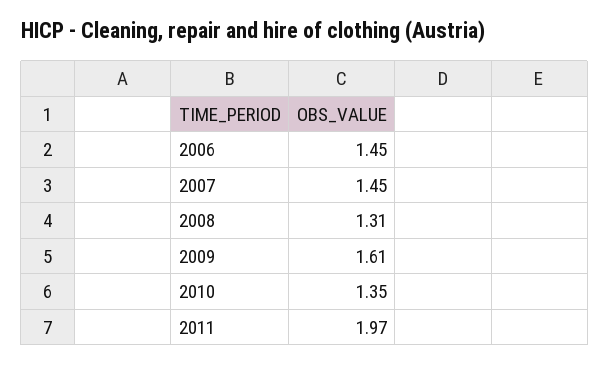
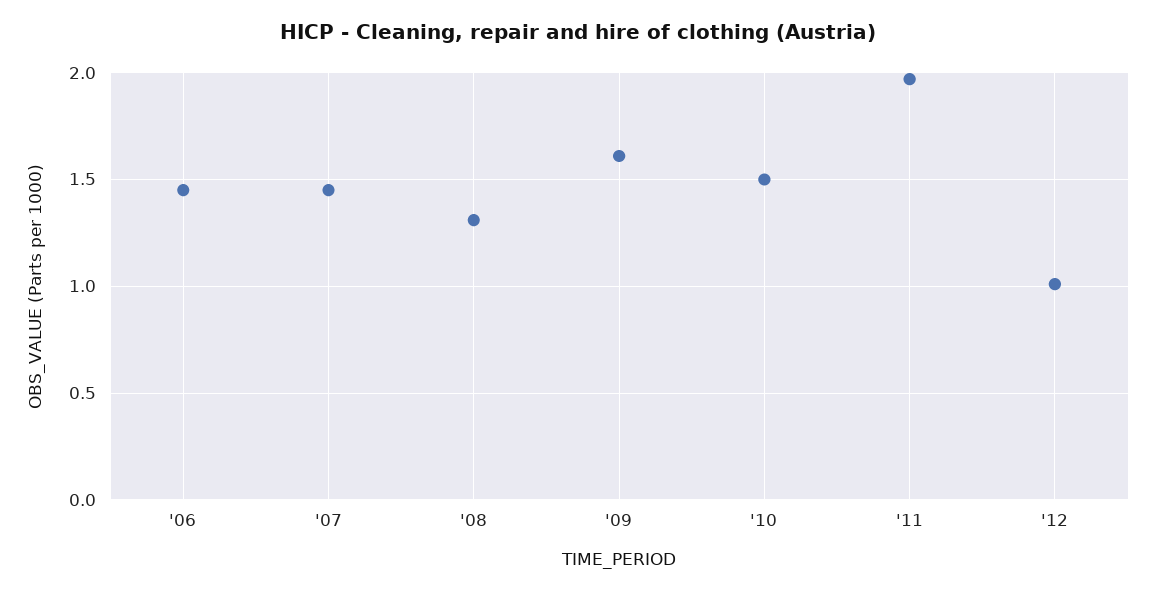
2010: 1.35 -> 1.5
'12: none -> 1

